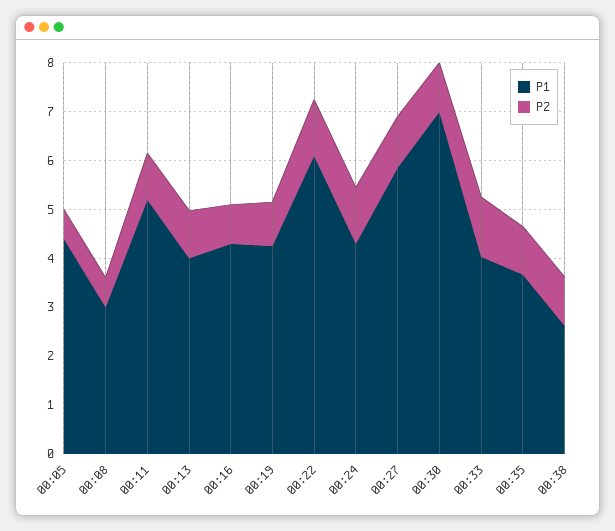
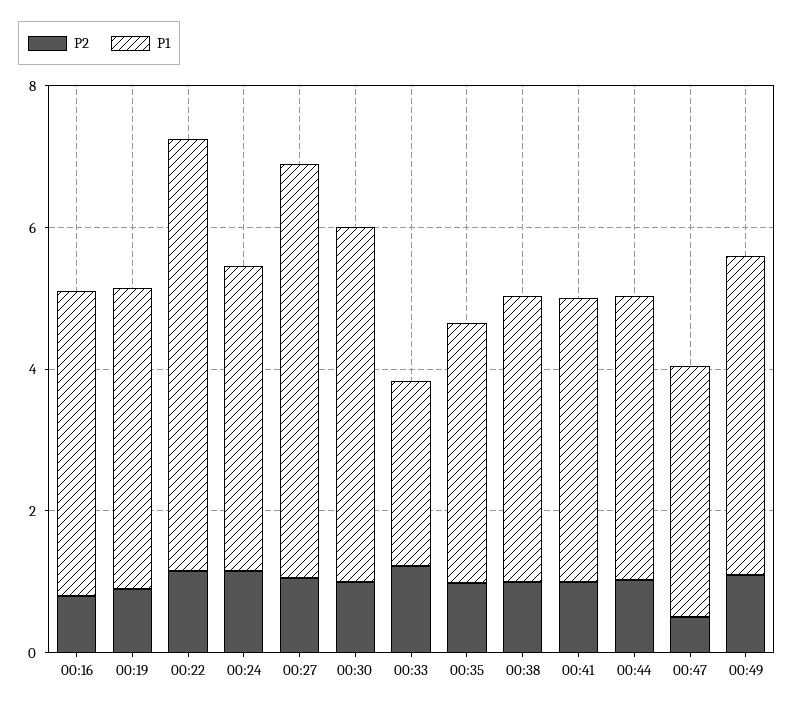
P1, 00:05: 4.4 -> none
P2, 00:05: 0.6 -> none
P1, 00:08: 3 -> none
P2, 00:08: 0.6 -> none
P1, 00:11: 5.2 -> none
P2, 00:11: 1 -> none
P1, 00:13: 4 -> none
P2, 00:13: 1 -> none
P1, 00:30: 7 -> 5
P1, 00:33: 4 -> 2.5
P1, 00:38: 2.6 -> 4
P2, 00:41: none -> 1
P1, 00:41: none -> 4
P2, 00:44: none -> 1
P1, 00:44: none -> 4
P2, 00:47: none -> 0.5
P1, 00:47: none -> 3.5
P2, 00:49: none -> 1
P1, 00:49: none -> 4.5

